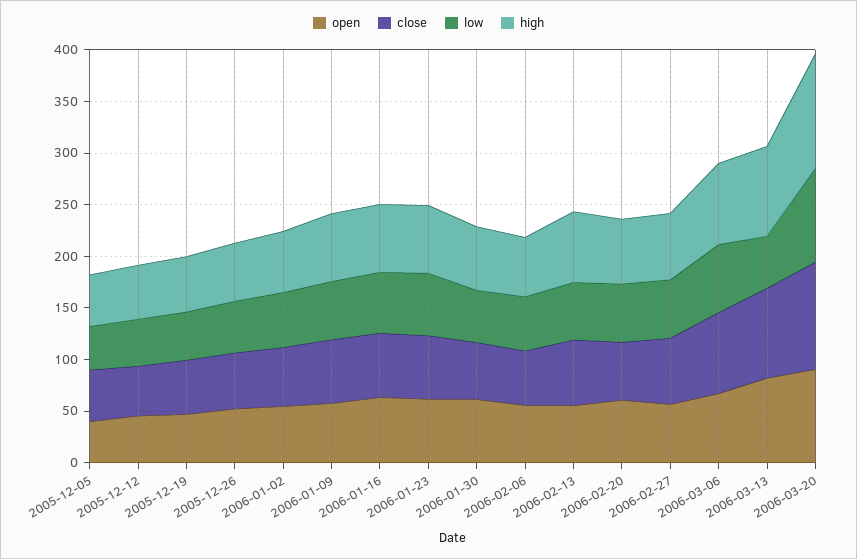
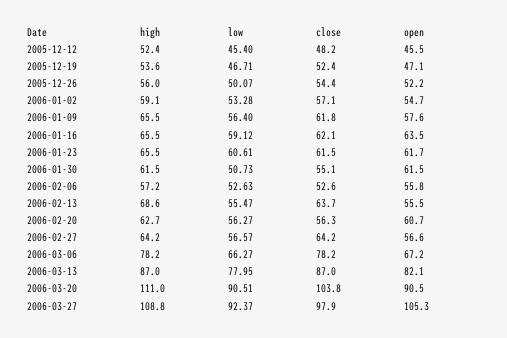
open, 2005-12-05: 40 -> none
close, 2005-12-05: 50 -> none
low, 2005-12-05: 40 -> none
high, 2005-12-05: 50 -> none
low, 2006-03-13: 50 -> 77.95
high, 2006-03-27: none -> 108.8
low, 2006-03-27: none -> 92.37
close, 2006-03-27: none -> 97.9
open, 2006-03-27: none -> 105.3

